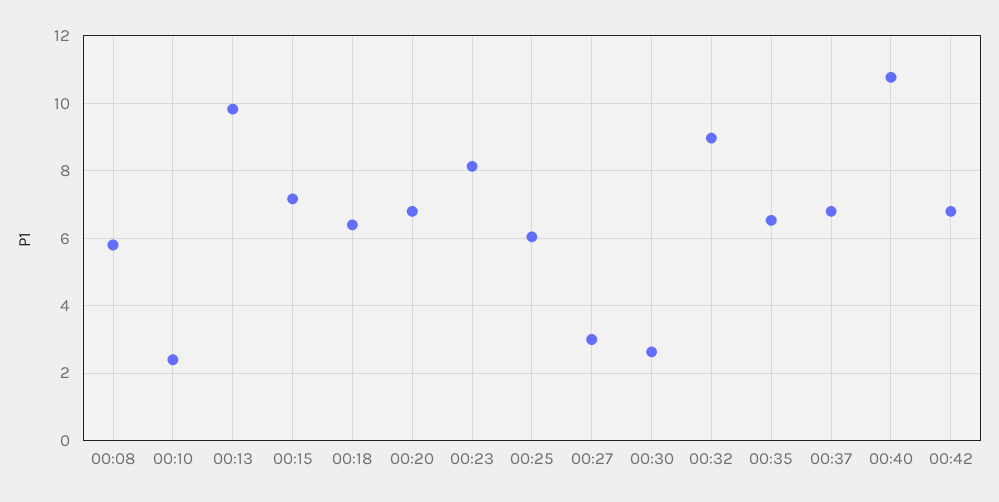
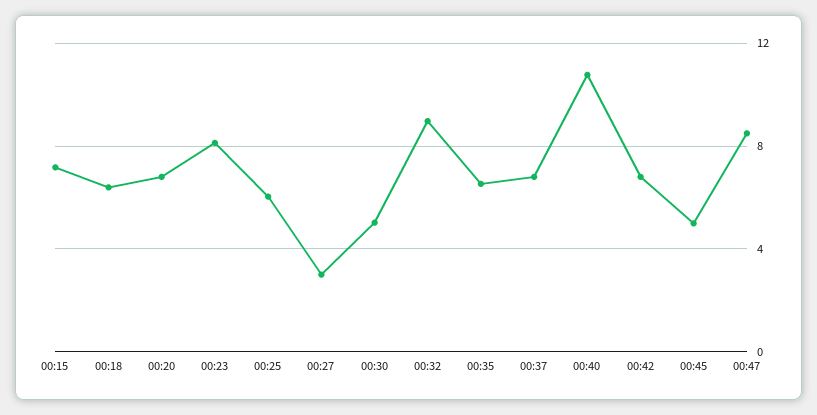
00:08: 5.8 -> none
00:10: 2.4 -> none
00:13: 9.8 -> none
00:30: 2.6 -> 5
00:45: none -> 5
00:47: none -> 8.5

